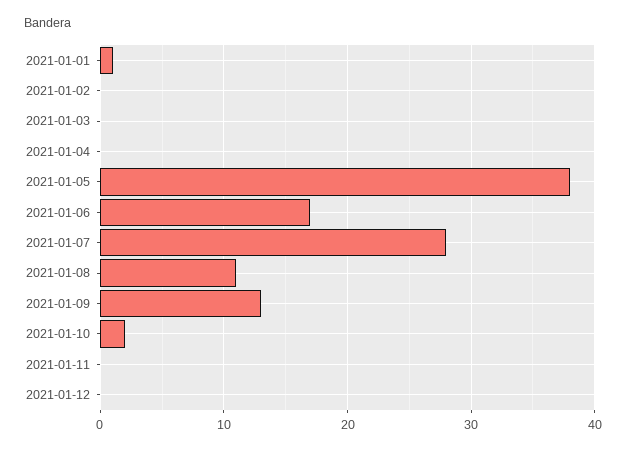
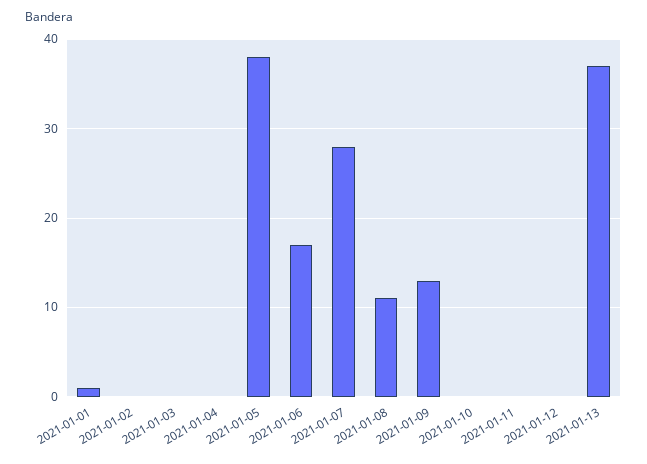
2021-01-10: 2 -> 0
2021-01-13: none -> 37

